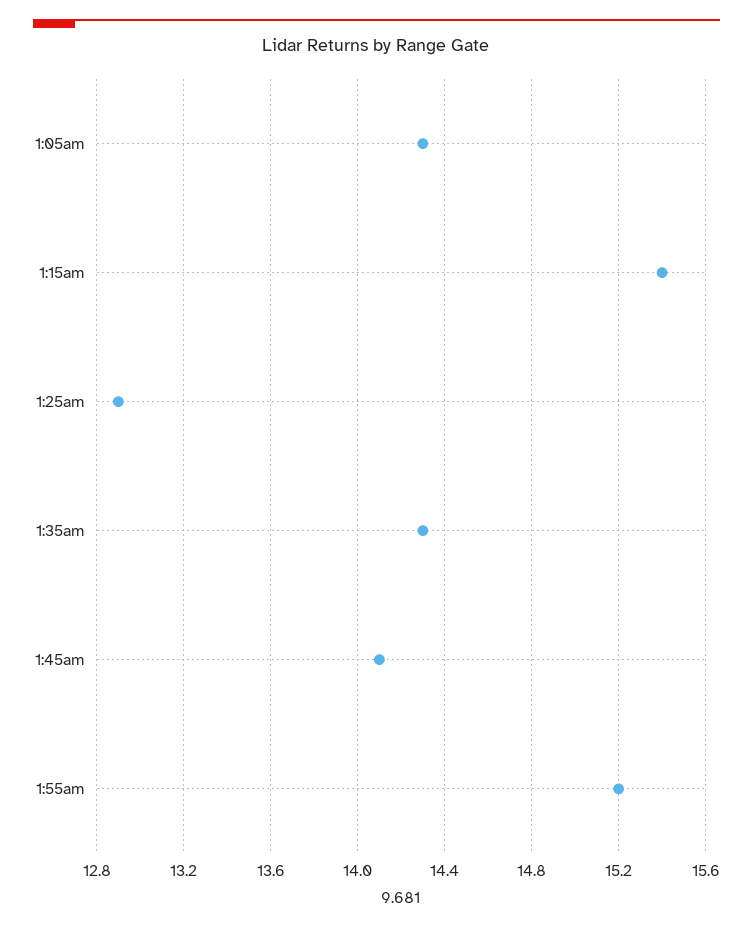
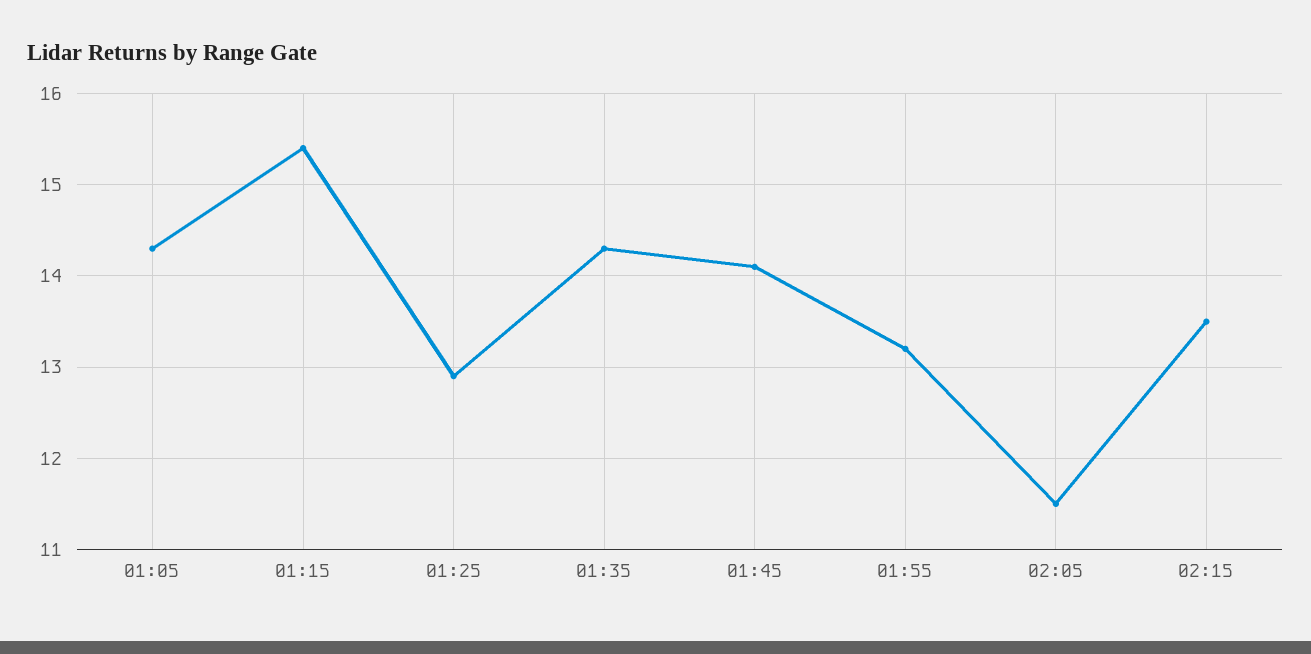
1:55am: 15.2 -> 13.2
02:05: none -> 11.5
02:15: none -> 13.5

